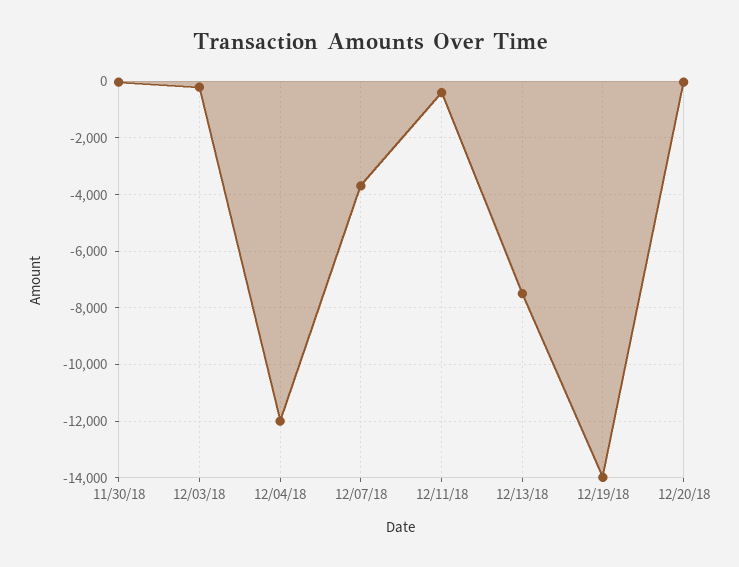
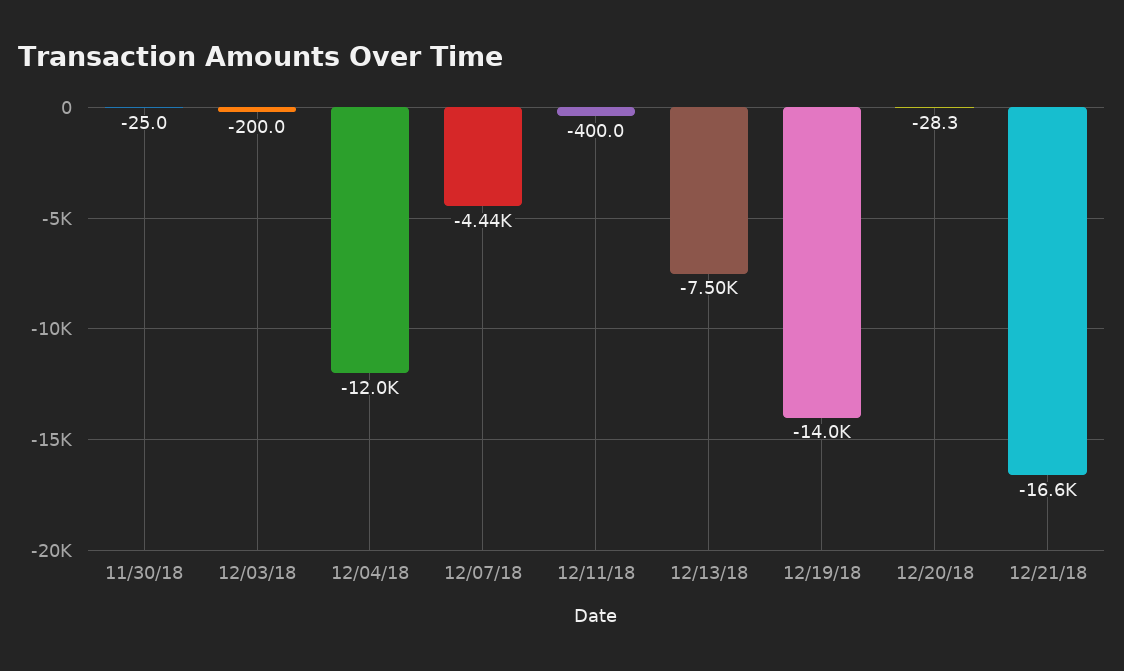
12/07/18: -3750 -> -4440
12/21/18: none -> -16600

